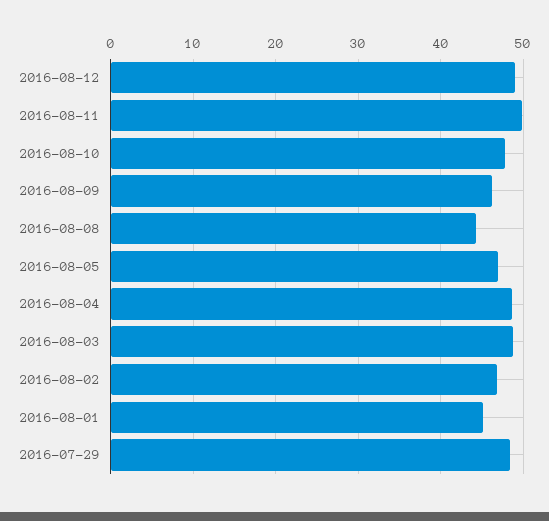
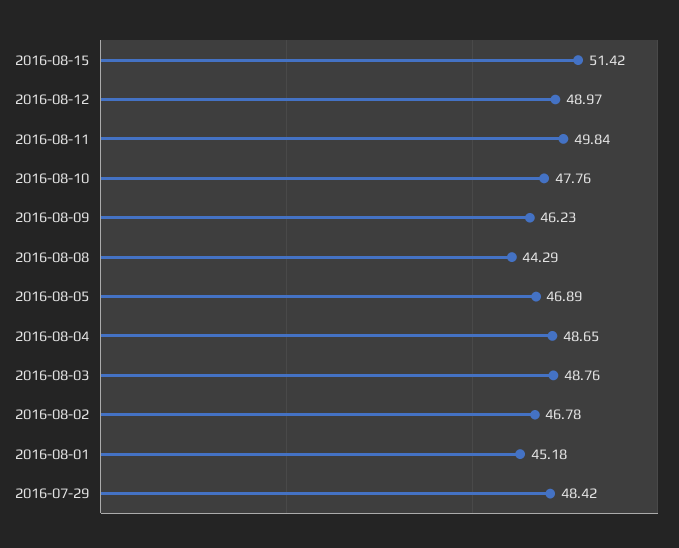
2016-08-15: none -> 51.42

